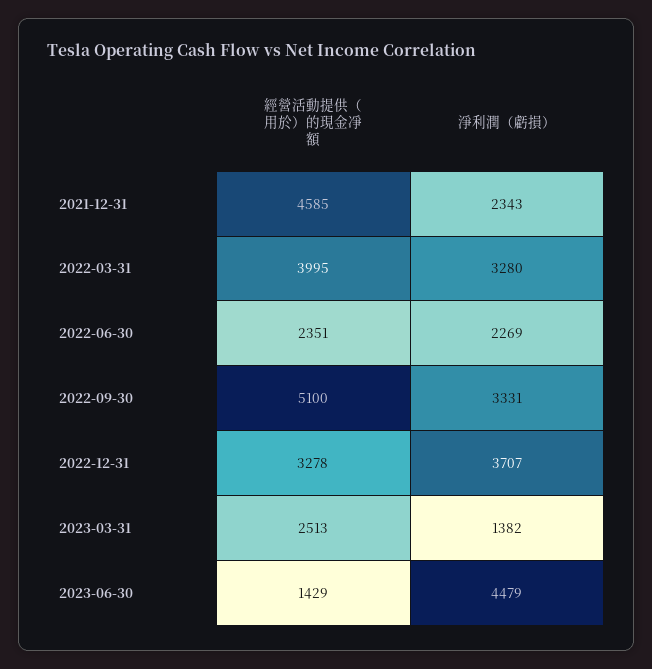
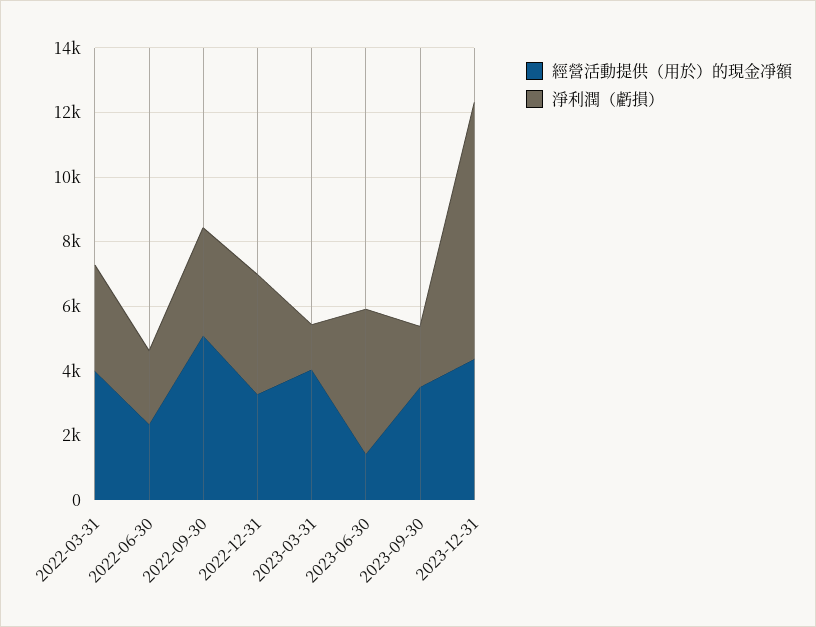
經營活動提供（用於）的現金凈額, 2021-12-31: 4585 -> none
淨利潤（虧損）, 2021-12-31: 2343 -> none
經營活動提供（用於）的現金凈額, 2023-03-31: 2513 -> 4000
經營活動提供（用於）的現金凈額, 2023-09-30: none -> 3500
淨利潤（虧損）, 2023-09-30: none -> 2000
經營活動提供（用於）的現金凈額, 2023-12-31: none -> 4500
淨利潤（虧損）, 2023-12-31: none -> 8000

